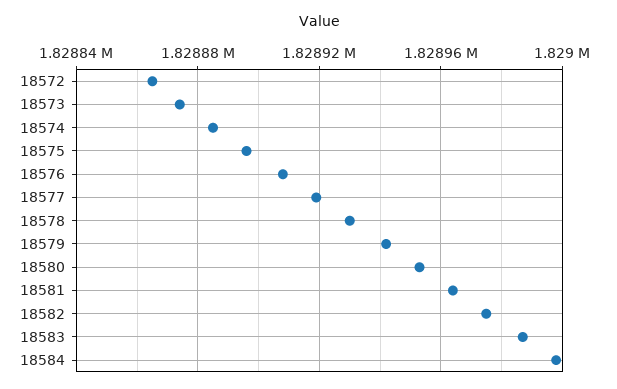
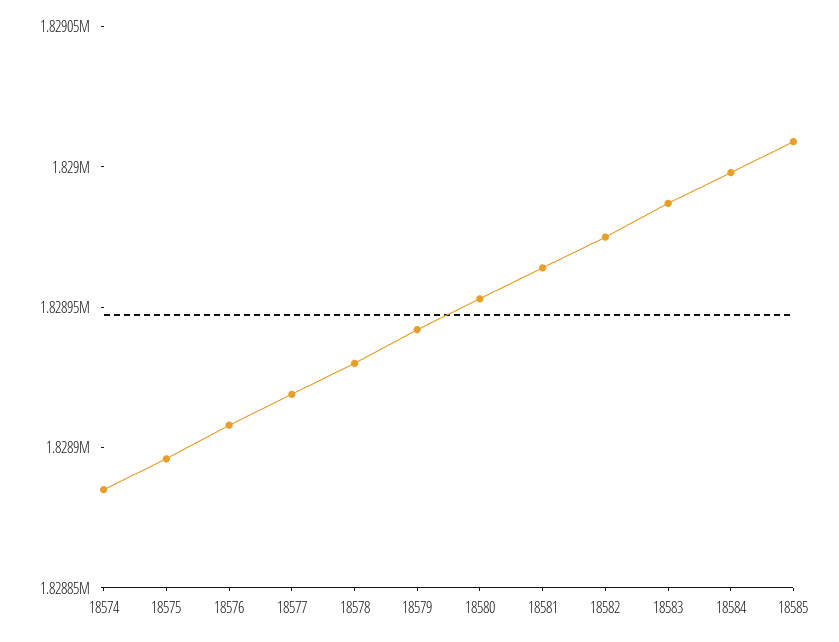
18572: 1828865 -> none
18573: 1828875 -> none
18585: none -> 1829010

